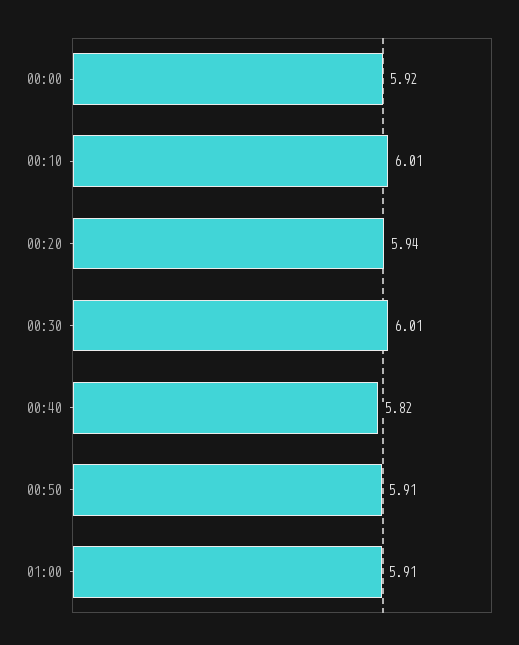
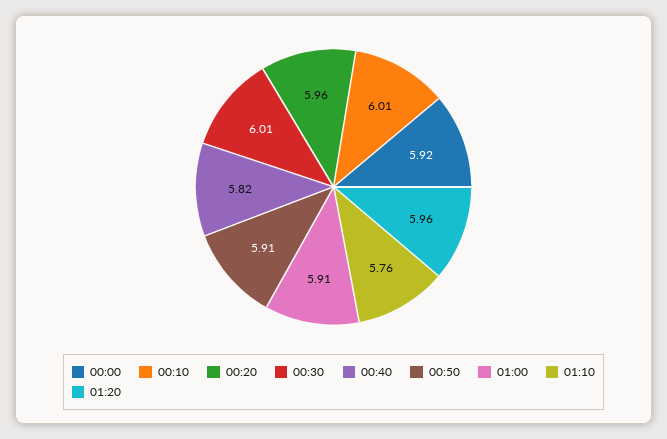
00:20: 5.94 -> 5.96
01:10: none -> 5.76
01:20: none -> 5.96

